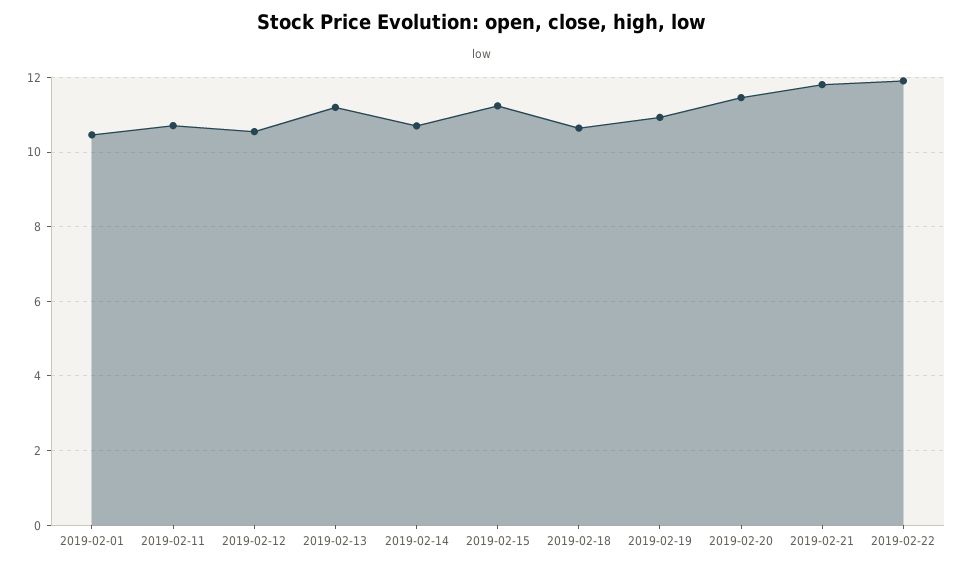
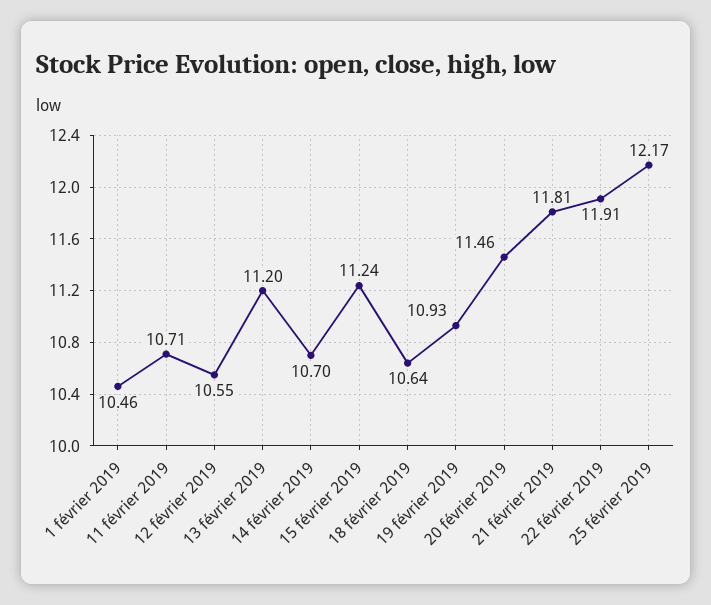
25 février 2019: none -> 12.17

